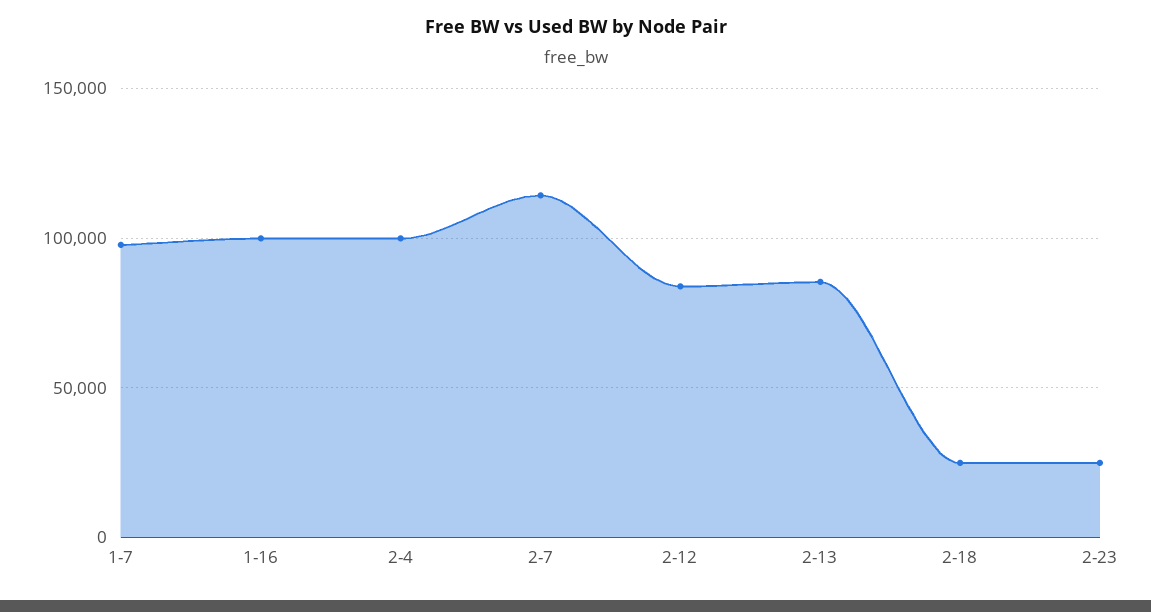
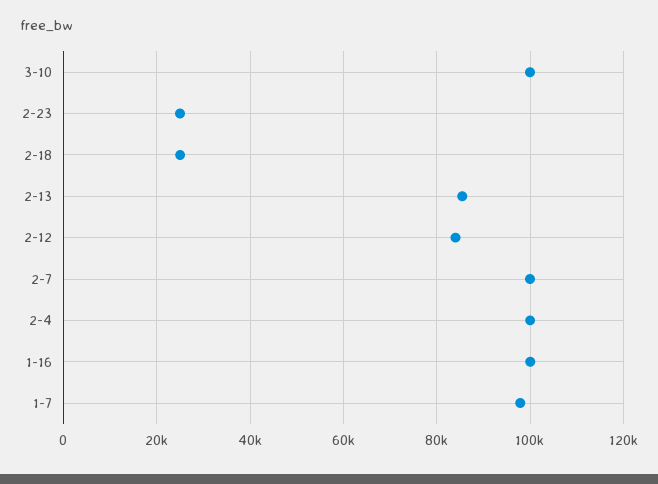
2-7: 115000 -> 100000
3-10: none -> 100000

